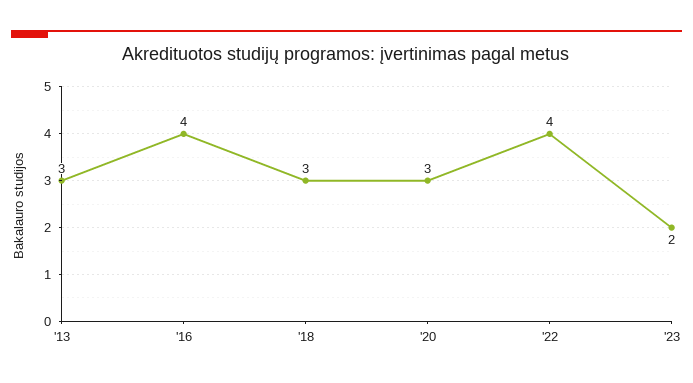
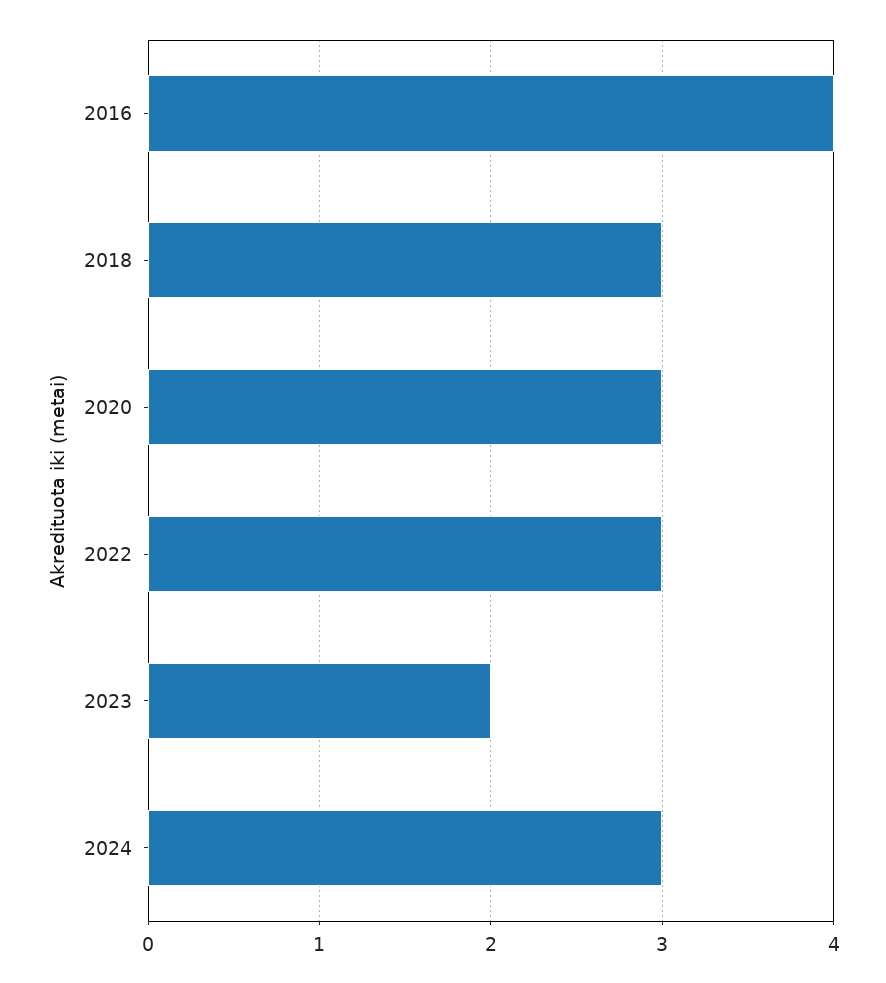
'13: 3 -> none
'22: 4 -> 3
2024: none -> 3

